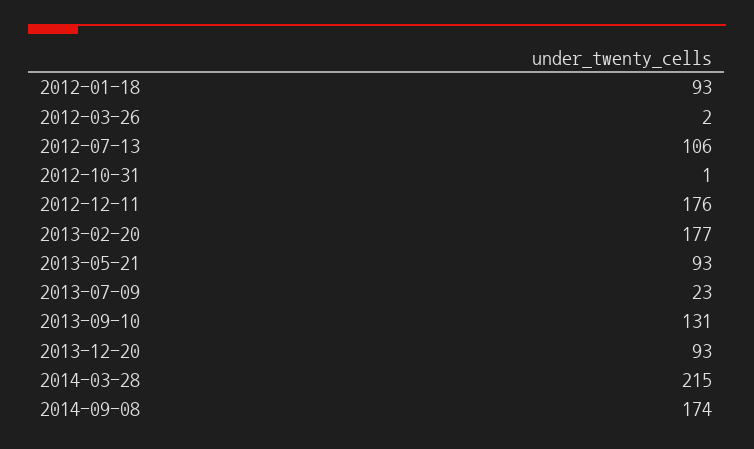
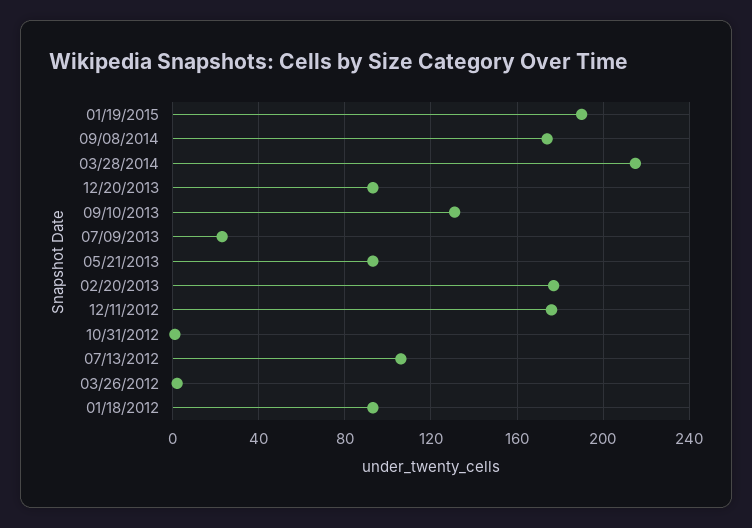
01/19/2015: none -> 190

